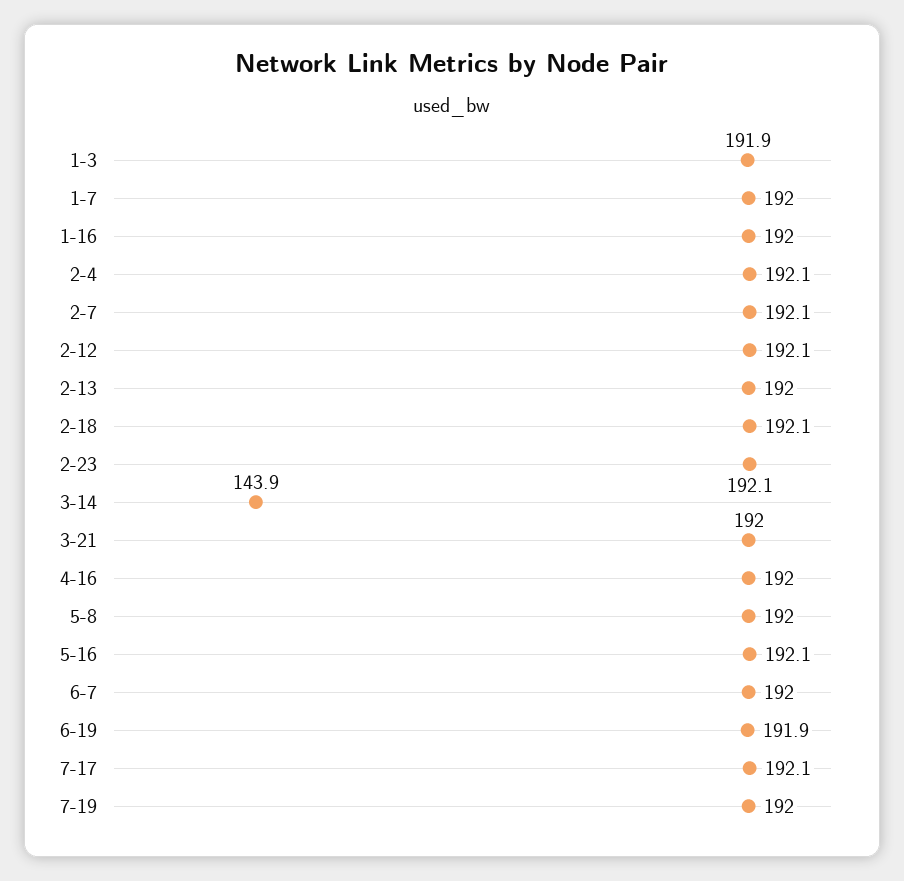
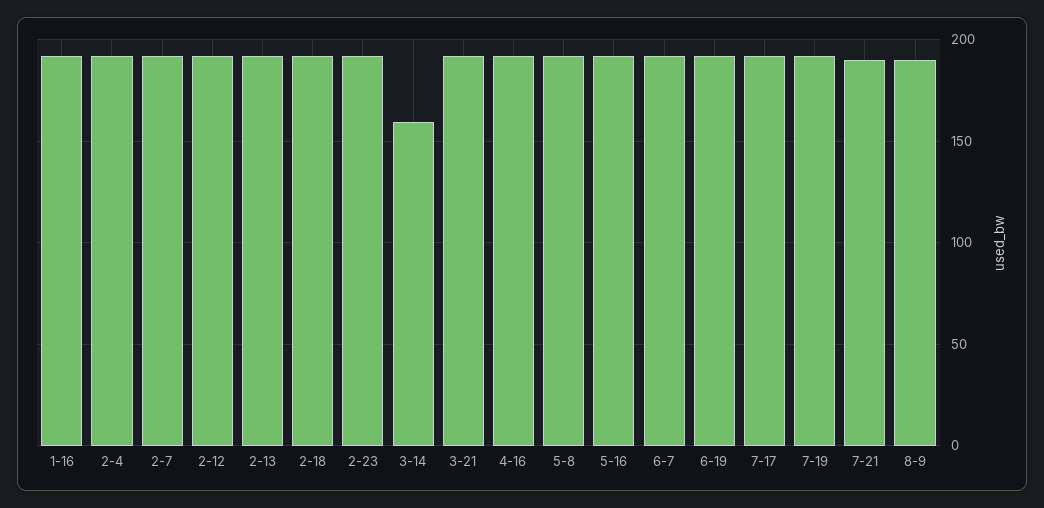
1-3: 191.9 -> none
1-7: 192 -> none
3-14: 143.9 -> 160
7-21: none -> 190
8-9: none -> 190

